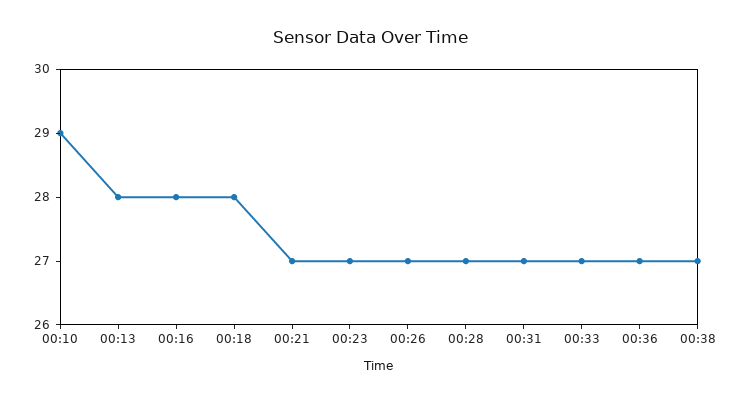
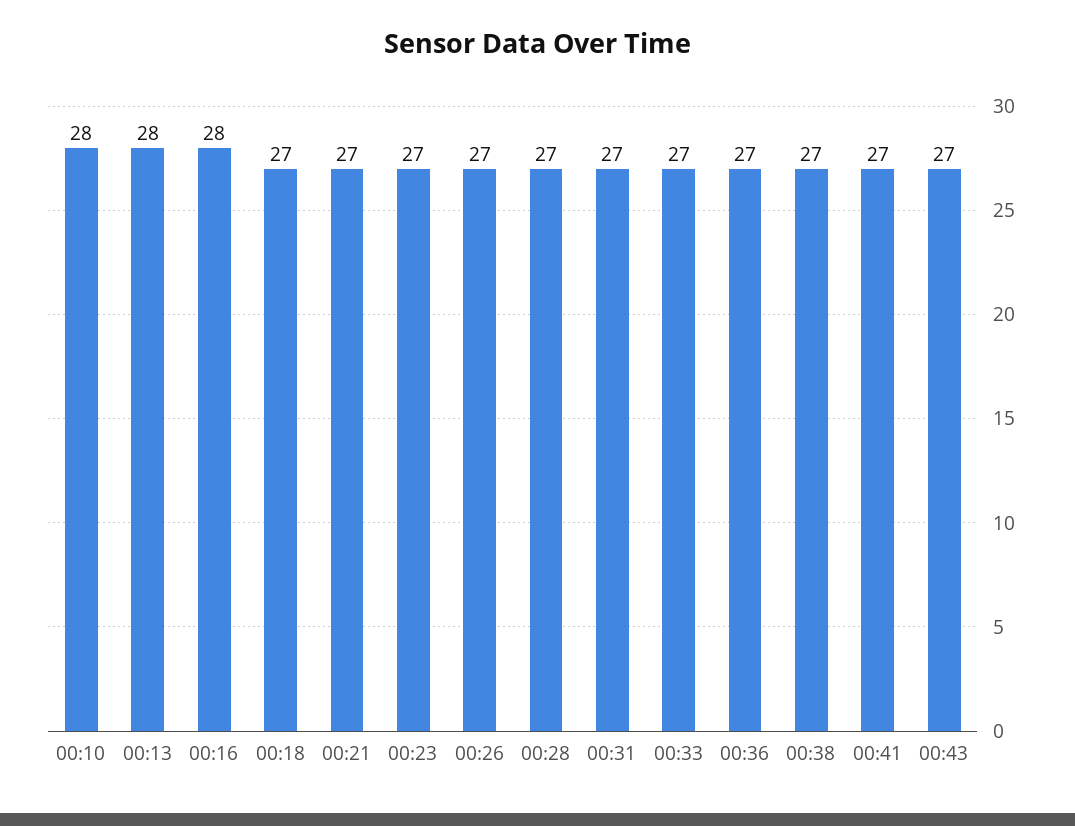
00:10: 29 -> 28
00:18: 28 -> 27
00:41: none -> 27
00:43: none -> 27

